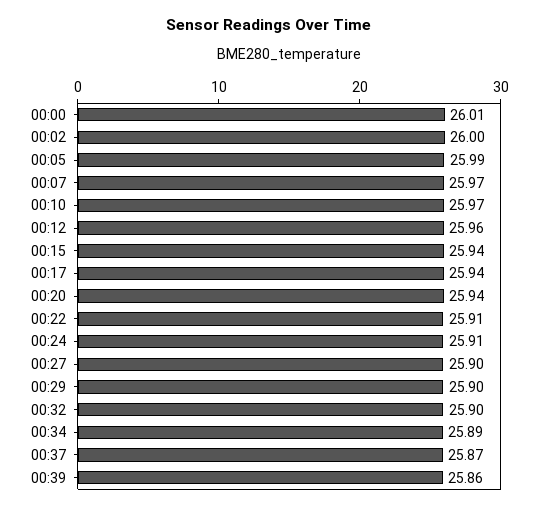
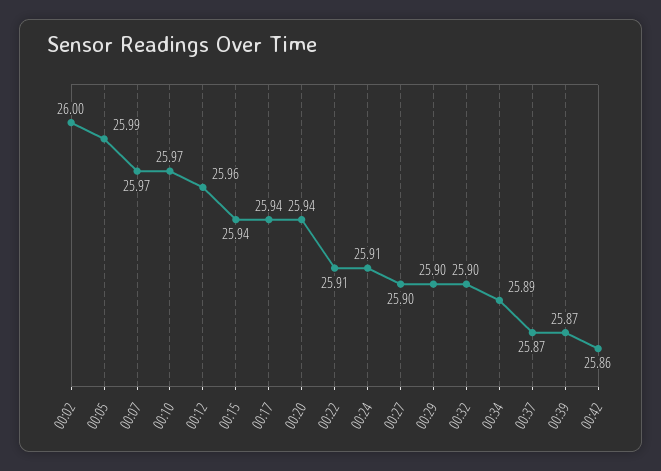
00:00: 26.01 -> none
00:39: 25.86 -> 25.87
00:42: none -> 25.86

